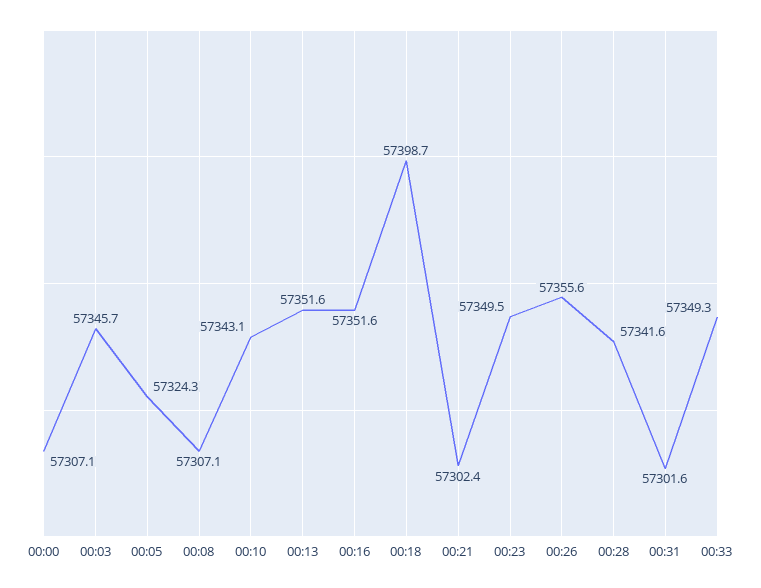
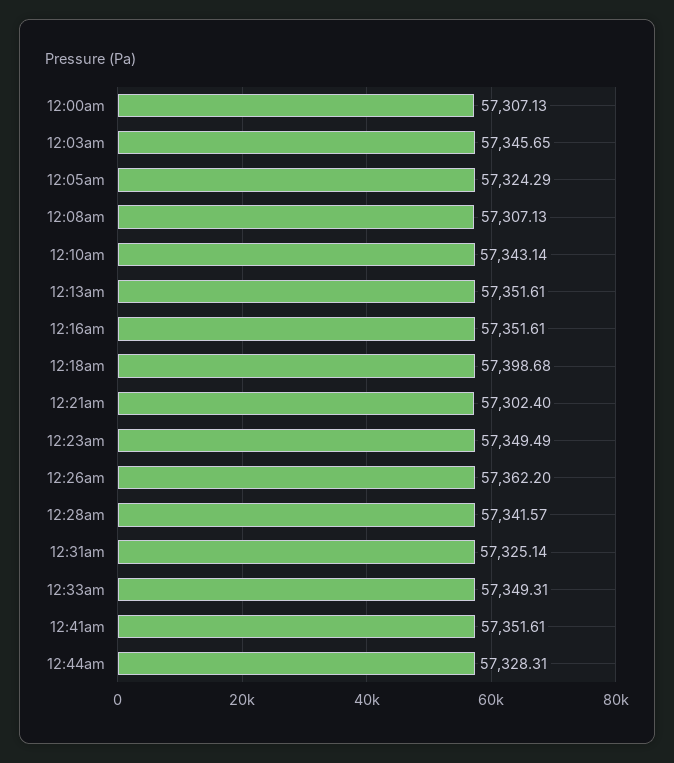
00:26: 57355.6 -> 57362.2
00:31: 57301.6 -> 57325.14
12:41am: none -> 57351.61
12:44am: none -> 57328.31

